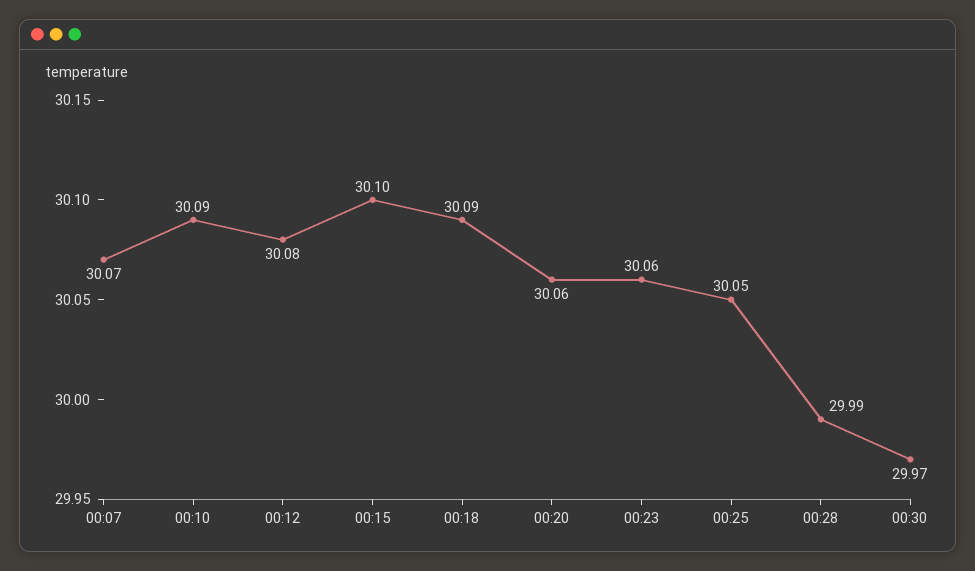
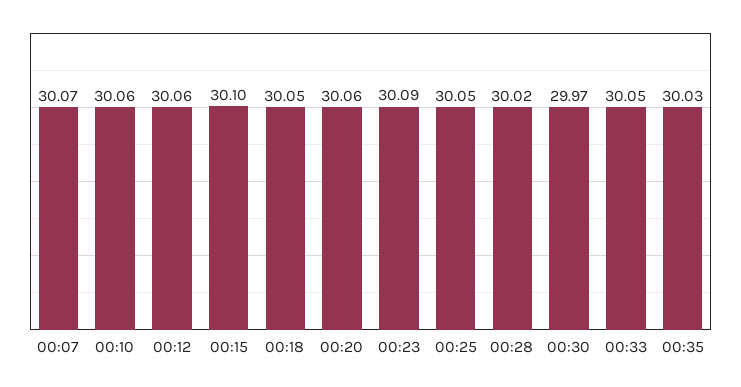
00:10: 30.09 -> 30.06
00:12: 30.08 -> 30.06
00:18: 30.09 -> 30.05
00:23: 30.06 -> 30.09
00:28: 29.99 -> 30.02
00:33: none -> 30.05
00:35: none -> 30.03

